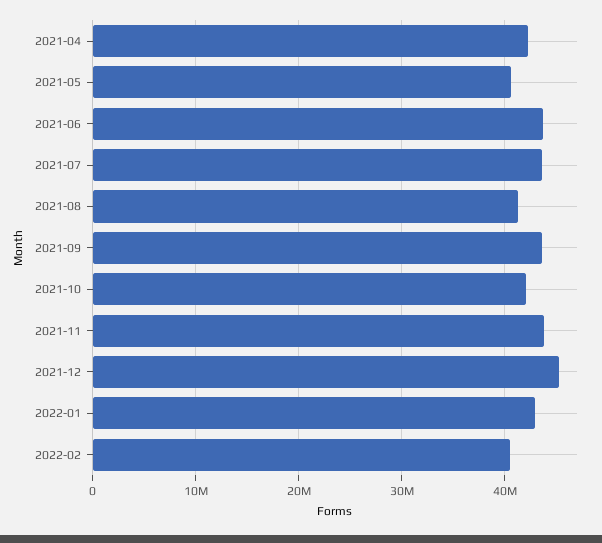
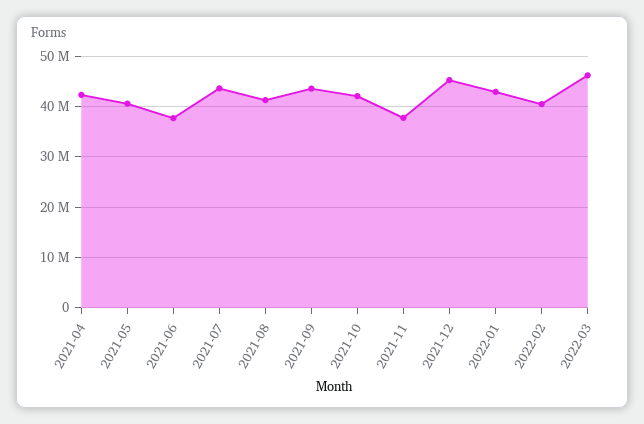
2021-06: 44000000 -> 38000000
2021-11: 44000000 -> 38000000
2022-03: none -> 46000000

